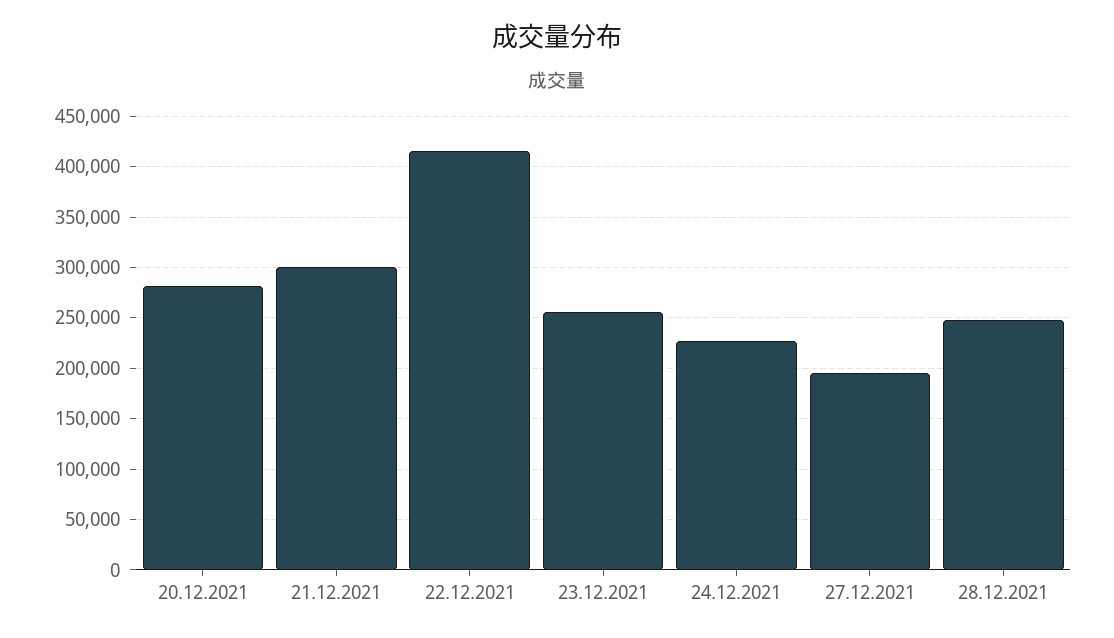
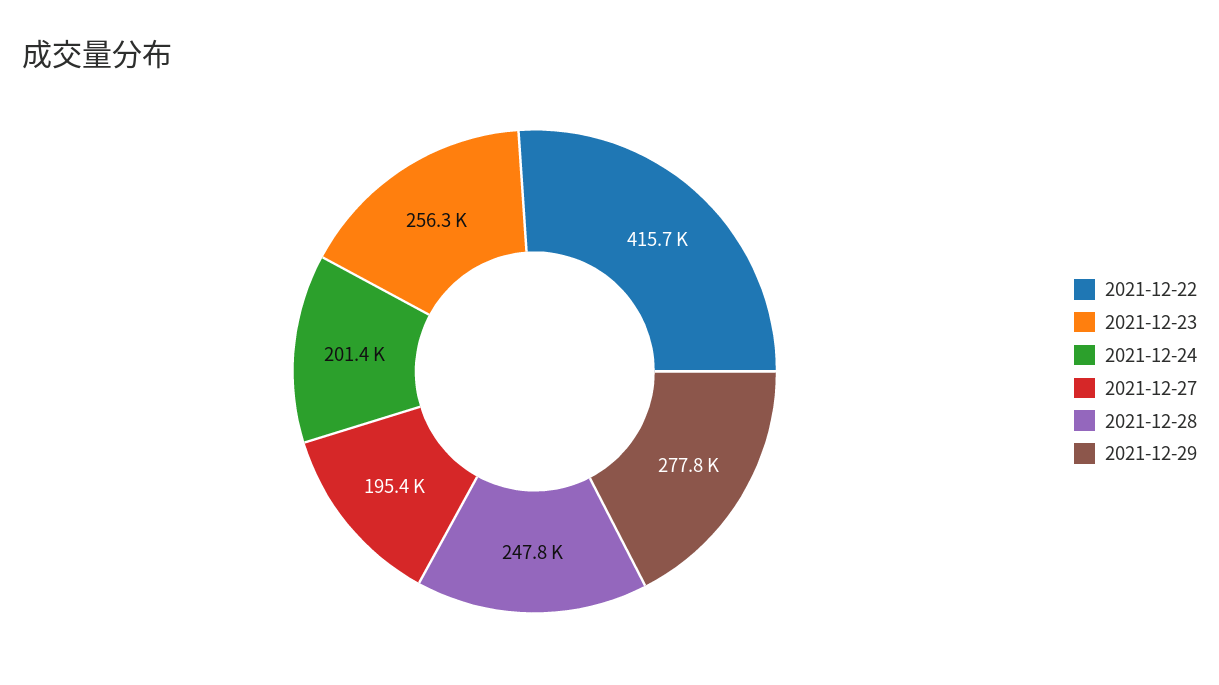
20.12.2021: 280000 -> none
21.12.2021: 300000 -> none
24.12.2021: 230000 -> 201400
2021-12-29: none -> 277800

